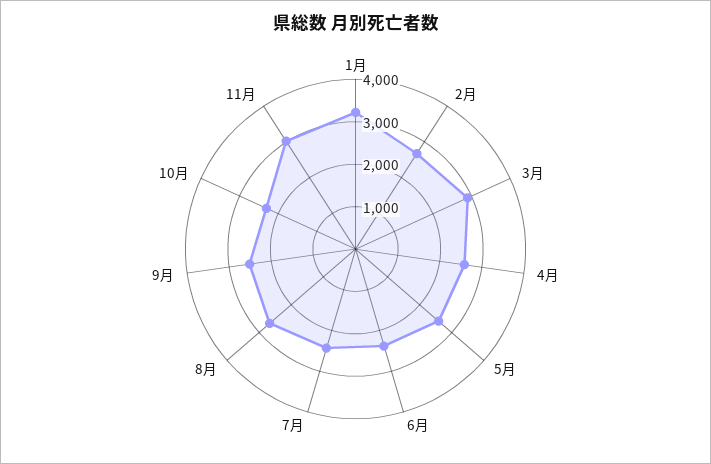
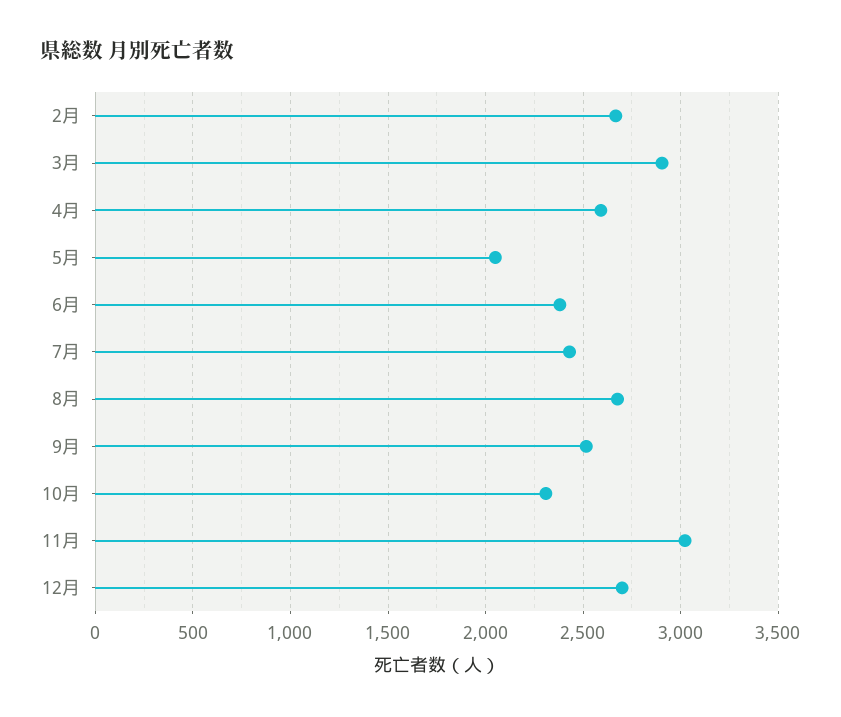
1月: 3200 -> none
5月: 2600 -> 2050
12月: none -> 2700

